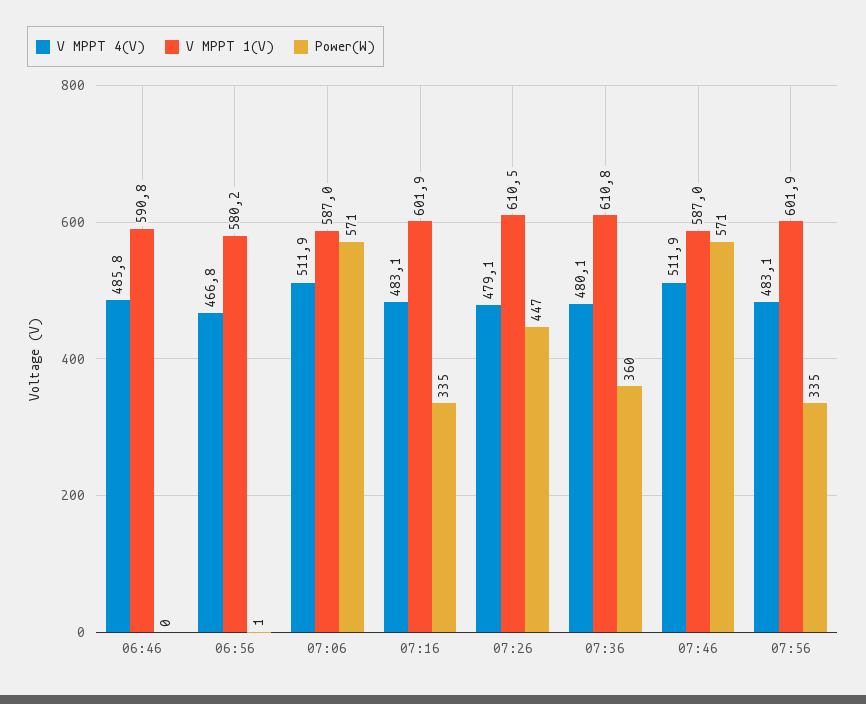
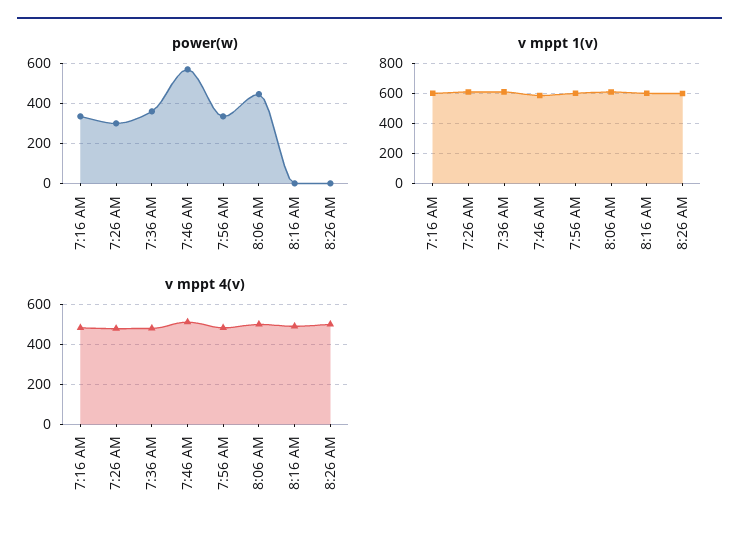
V MPPT 4(V), 06:46: 485.8 -> none
V MPPT 1(V), 06:46: 590.8 -> none
Power(W), 06:46: 0 -> none
V MPPT 4(V), 06:56: 466.8 -> none
V MPPT 1(V), 06:56: 580.2 -> none
Power(W), 06:56: 1 -> none
V MPPT 4(V), 07:06: 511.9 -> none
V MPPT 1(V), 07:06: 587 -> none
Power(W), 07:06: 571 -> none
Power(W), 07:26: 447 -> 300
Power(W), 8:06 AM: none -> 450
Power(W), 8:16 AM: none -> 0
Power(W), 8:26 AM: none -> 0
V MPPT 1(V), 8:06 AM: none -> 600
V MPPT 1(V), 8:16 AM: none -> 600
V MPPT 1(V), 8:26 AM: none -> 600
V MPPT 4(V), 8:06 AM: none -> 500
V MPPT 4(V), 8:16 AM: none -> 500
V MPPT 4(V), 8:26 AM: none -> 500

